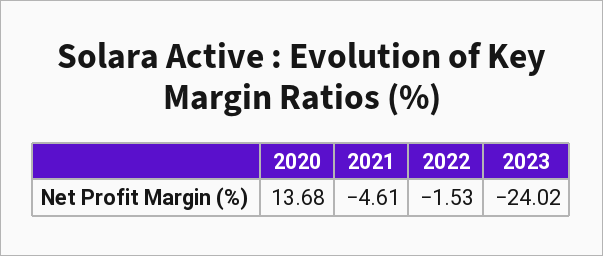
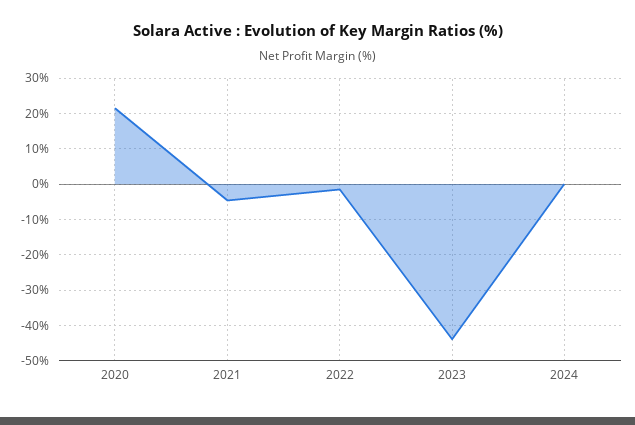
2020: 13.68 -> 22
2023: -24.02 -> -44
2024: none -> 0

